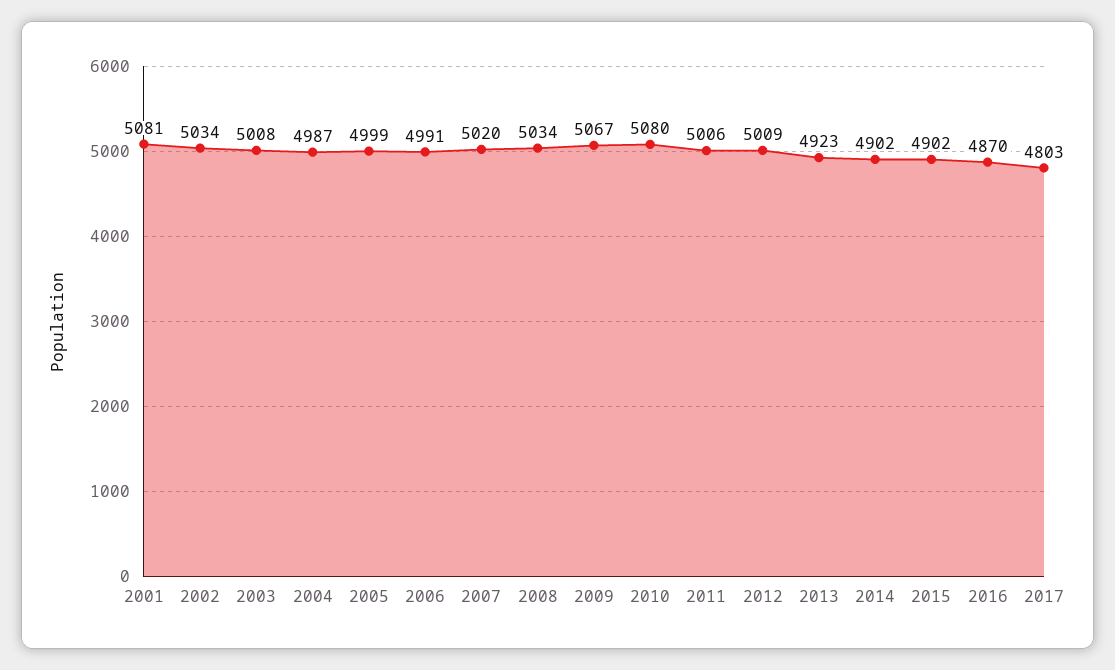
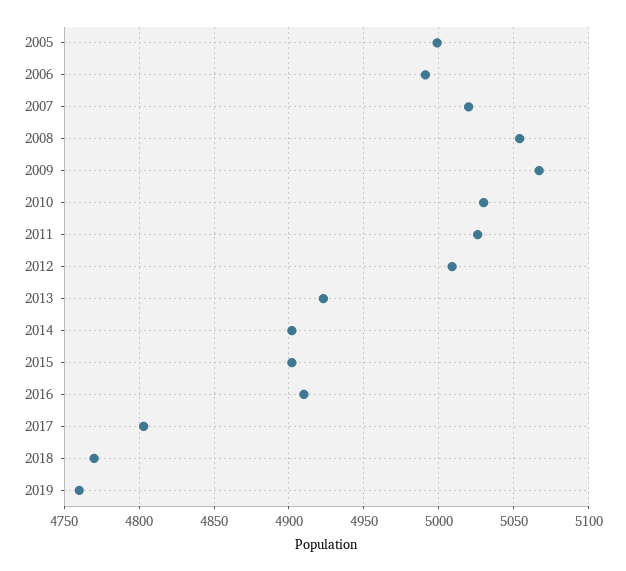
2001: 5081 -> none
2002: 5034 -> none
2003: 5008 -> none
2004: 4987 -> none
2008: 5034 -> 5055
2010: 5080 -> 5030
2011: 5006 -> 5025
2016: 4870 -> 4910
2018: none -> 4770
2019: none -> 4760

